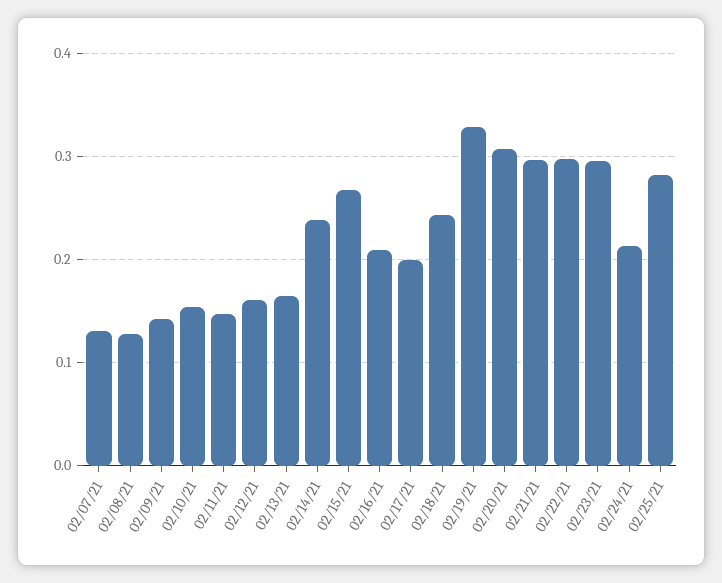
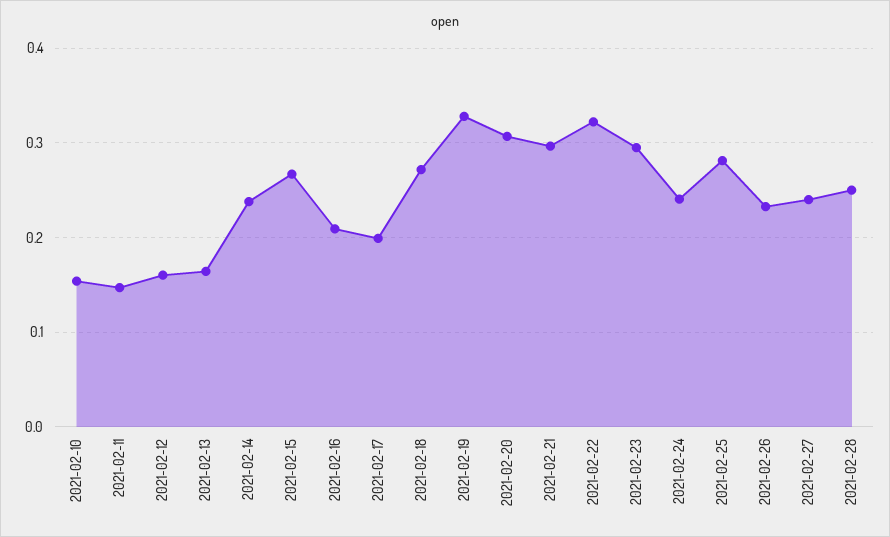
02/07/21: 0.13 -> none
02/08/21: 0.13 -> none
02/09/21: 0.14 -> none
02/18/21: 0.24 -> 0.27
02/22/21: 0.3 -> 0.32
02/24/21: 0.21 -> 0.24
2021-02-26: none -> 0.23
2021-02-27: none -> 0.24
2021-02-28: none -> 0.25

